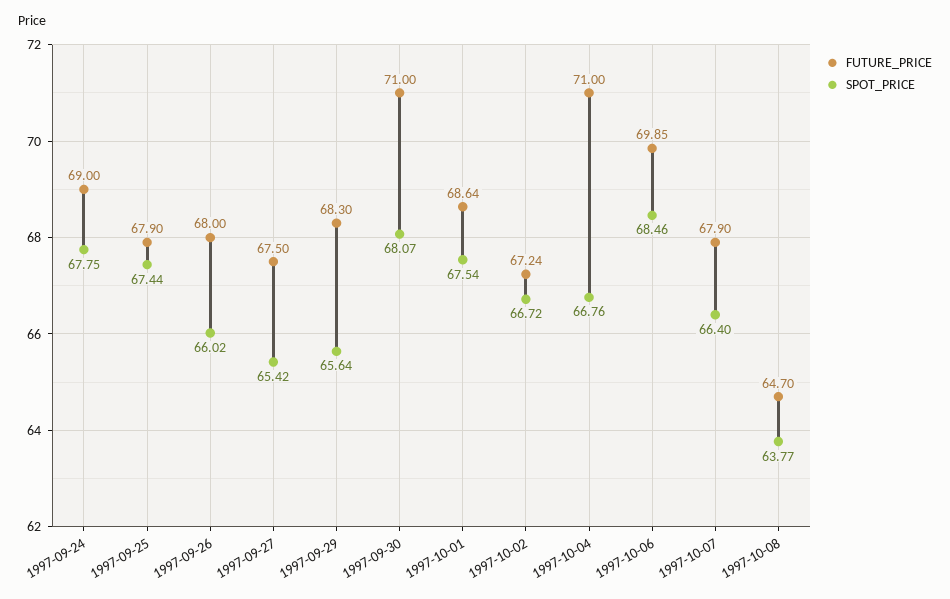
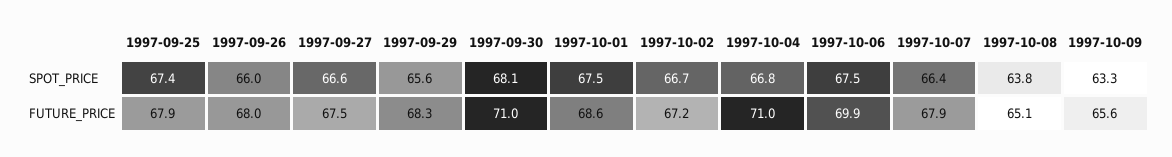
FUTURE_PRICE, 1997-09-24: 69 -> none
SPOT_PRICE, 1997-09-24: 67.75 -> none
SPOT_PRICE, 1997-09-27: 65.42 -> 66.6
SPOT_PRICE, 1997-10-06: 68.46 -> 67.5
FUTURE_PRICE, 1997-10-08: 64.7 -> 65.1
SPOT_PRICE, 1997-10-09: none -> 63.3
FUTURE_PRICE, 1997-10-09: none -> 65.6

